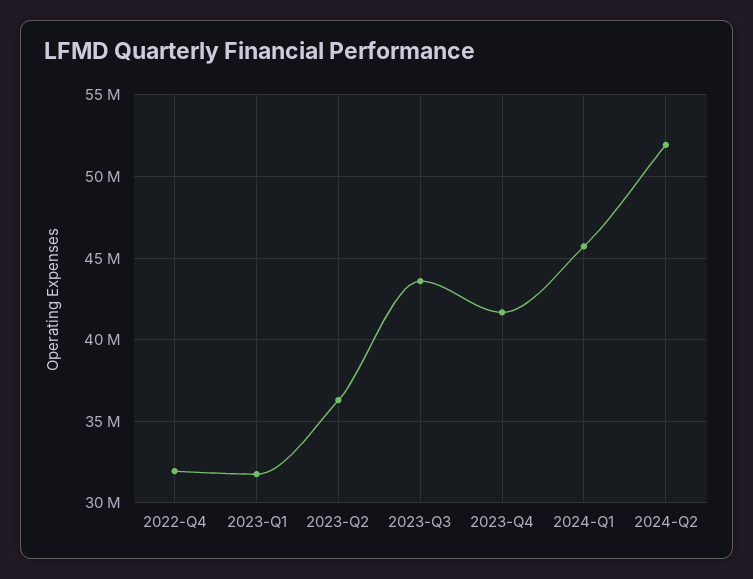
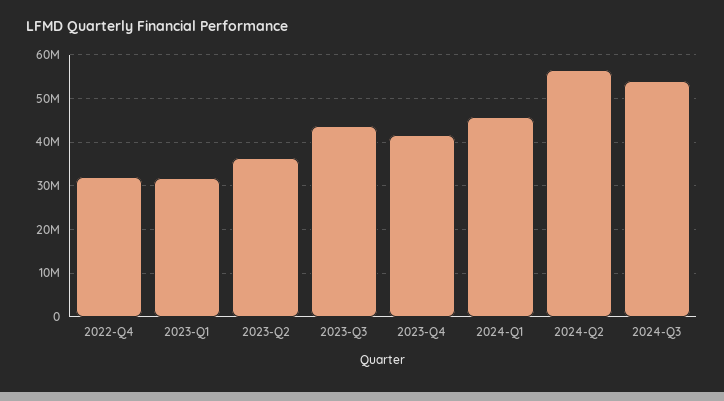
2024-Q2: 52000000 -> 56000000
2024-Q3: none -> 54000000

